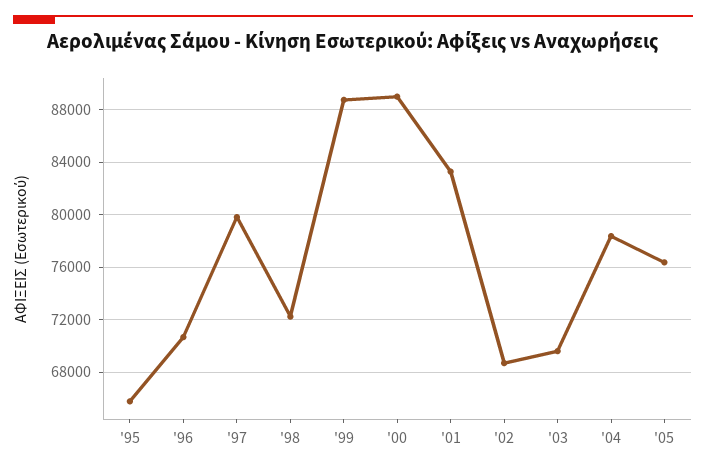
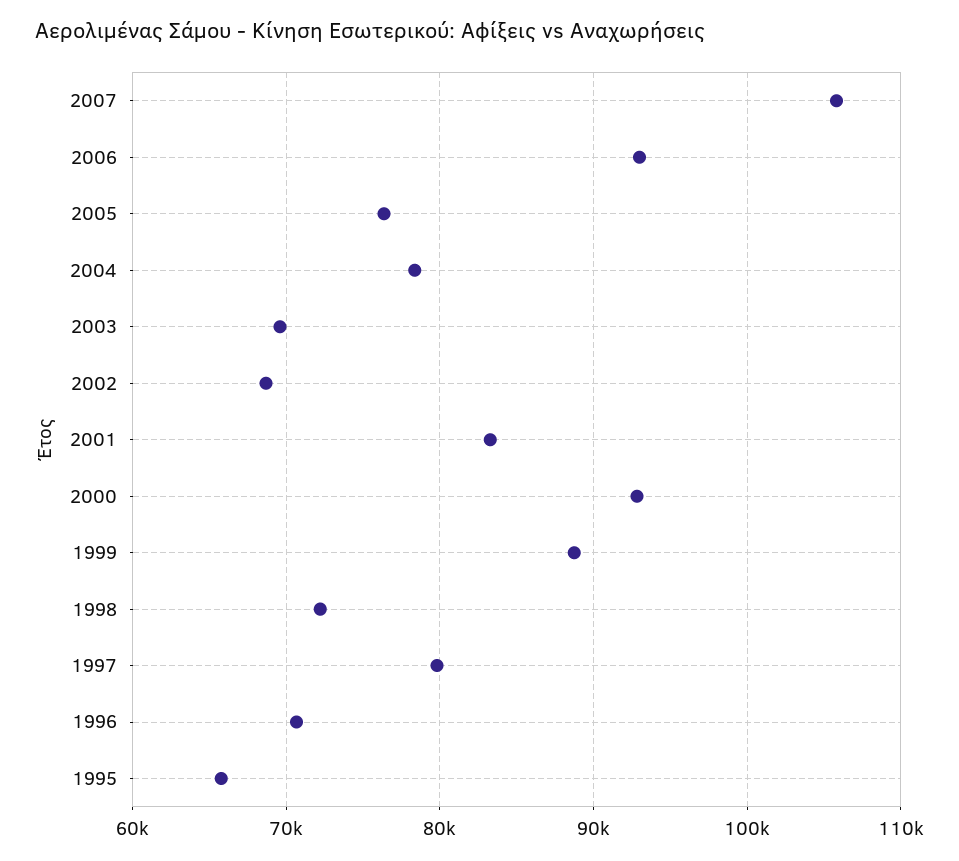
'00: 89000 -> 93000
2007: none -> 106000
2006: none -> 93000

